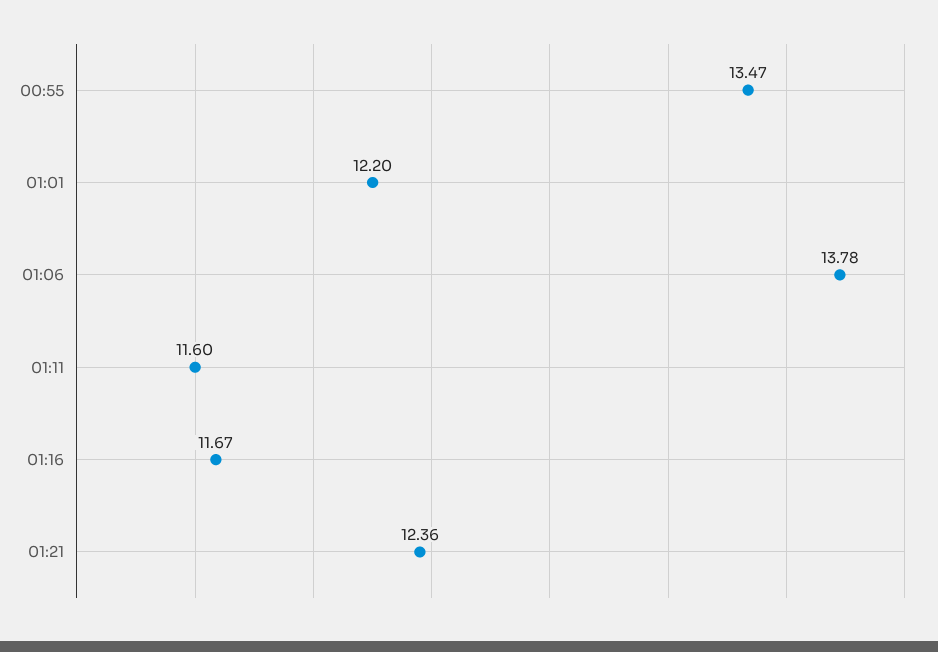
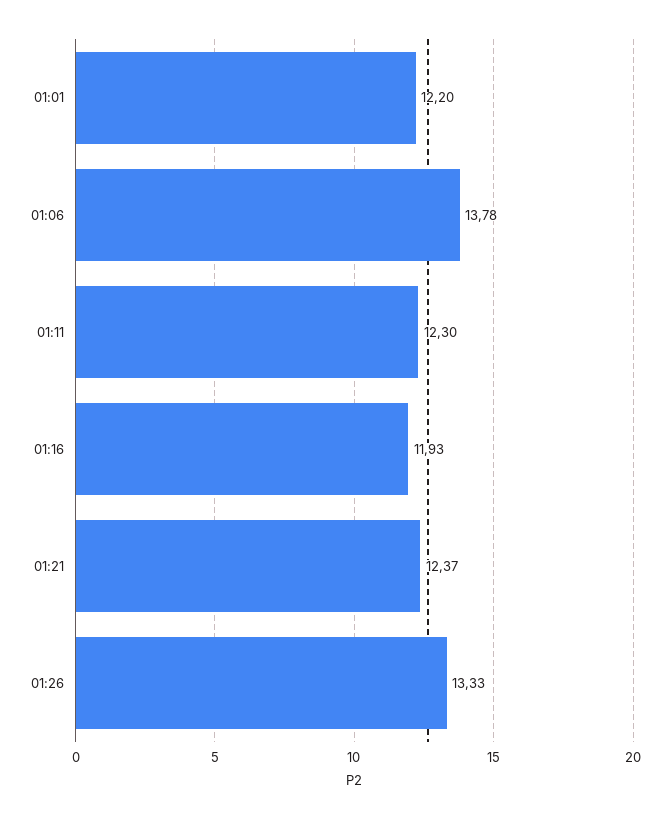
00:55: 13.47 -> none
01:11: 11.6 -> 12.3
01:16: 11.67 -> 11.93
01:21: 12.36 -> 12.37
01:26: none -> 13.33

